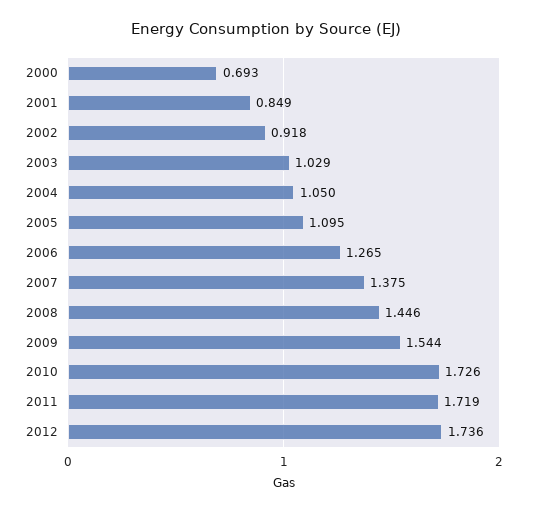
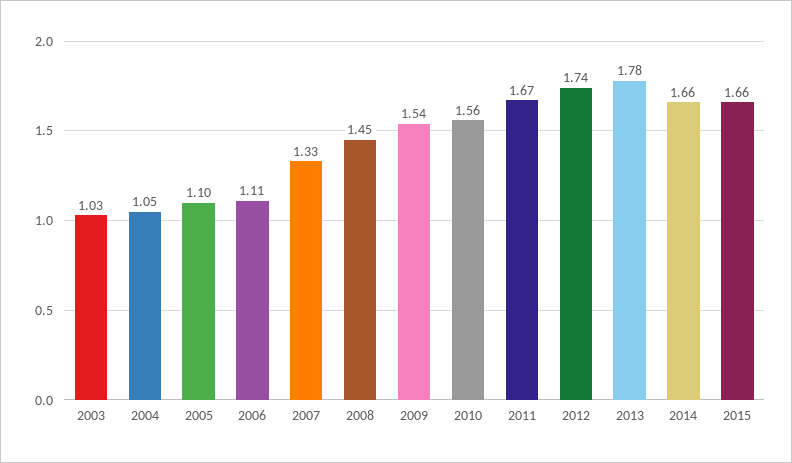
2000: 0.693 -> none
2001: 0.849 -> none
2002: 0.918 -> none
2006: 1.265 -> 1.11
2007: 1.375 -> 1.33
2010: 1.726 -> 1.56
2011: 1.719 -> 1.67
2013: none -> 1.78
2014: none -> 1.66
2015: none -> 1.66

